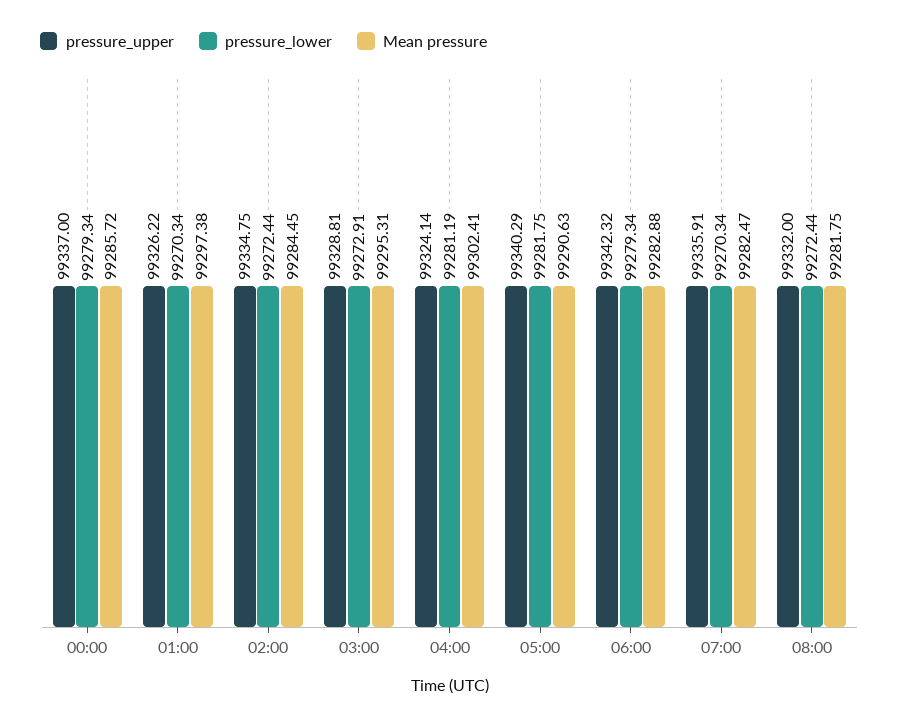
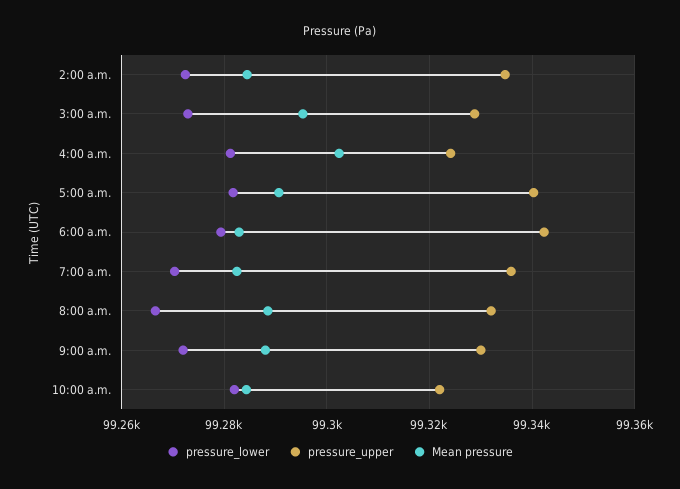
pressure_upper, 00:00: 99337 -> none
pressure_lower, 00:00: 99279.34 -> none
Mean pressure, 00:00: 99285.72 -> none
pressure_upper, 01:00: 99326.22 -> none
pressure_lower, 01:00: 99270.34 -> none
Mean pressure, 01:00: 99297.38 -> none
pressure_lower, 08:00: 99272.44 -> 99266
Mean pressure, 08:00: 99281.75 -> 99288
pressure_lower, 9:00 a.m.: none -> 99272
pressure_upper, 9:00 a.m.: none -> 99330
Mean pressure, 9:00 a.m.: none -> 99288
pressure_lower, 10:00 a.m.: none -> 99282
pressure_upper, 10:00 a.m.: none -> 99322
Mean pressure, 10:00 a.m.: none -> 99284

